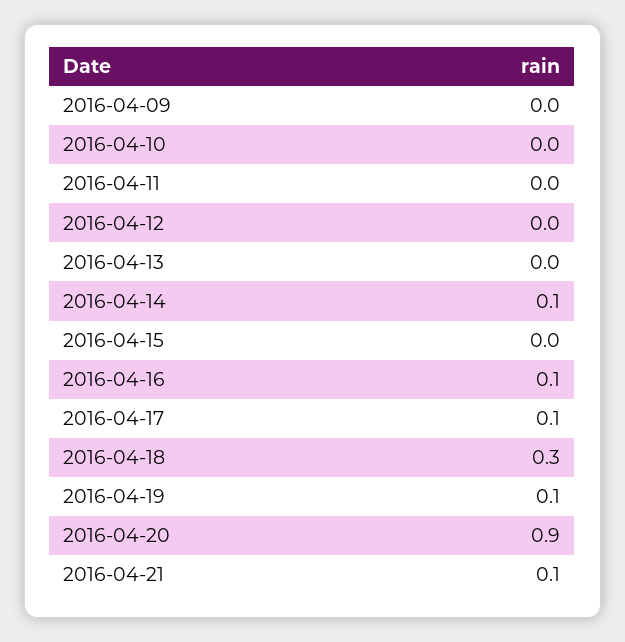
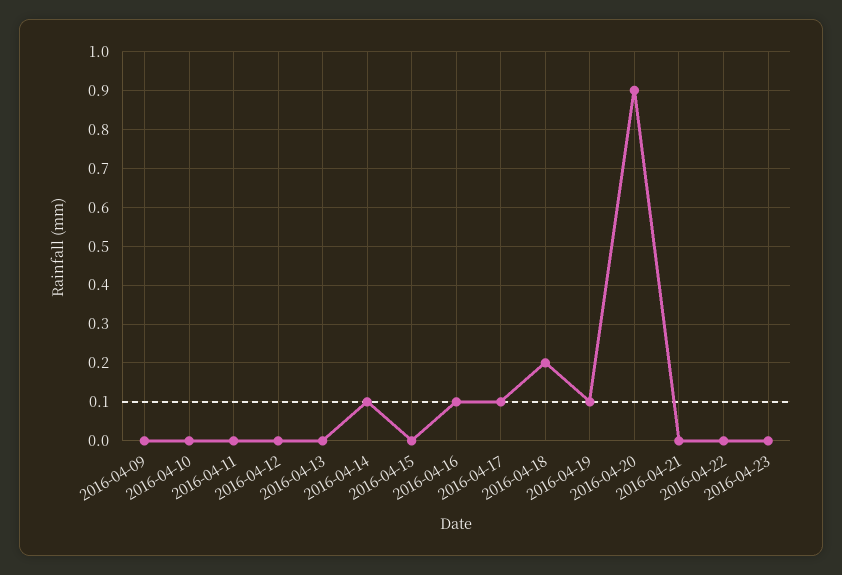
2016-04-18: 0.3 -> 0.2
2016-04-21: 0.1 -> 0
2016-04-22: none -> 0
2016-04-23: none -> 0

